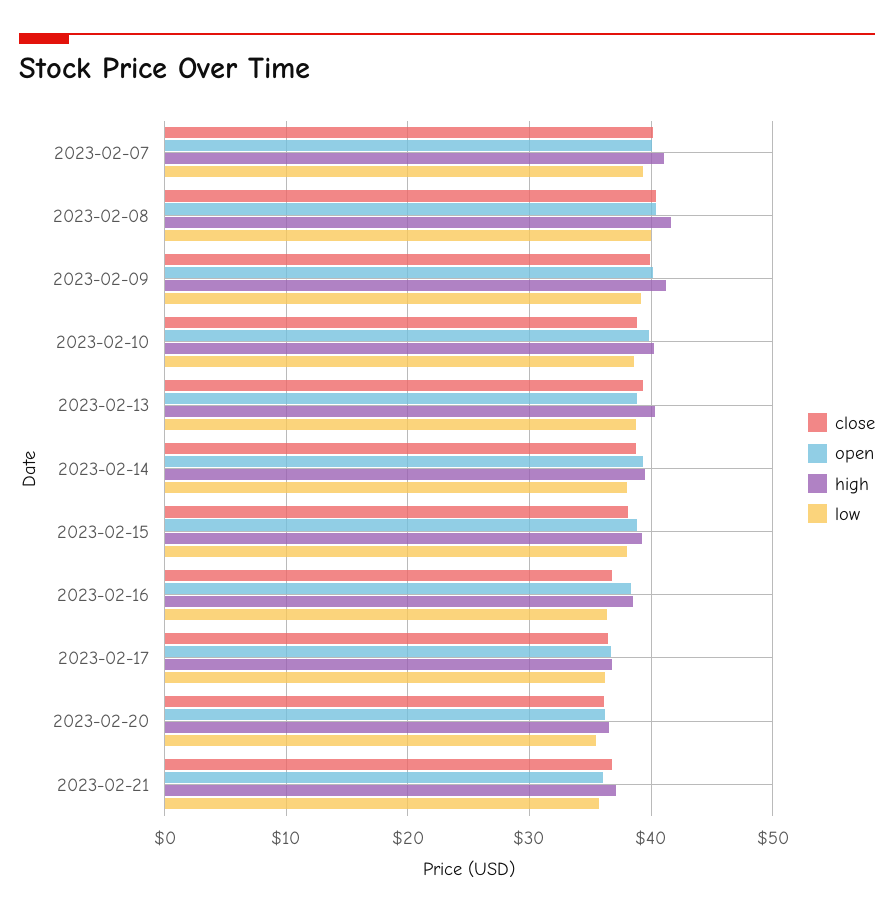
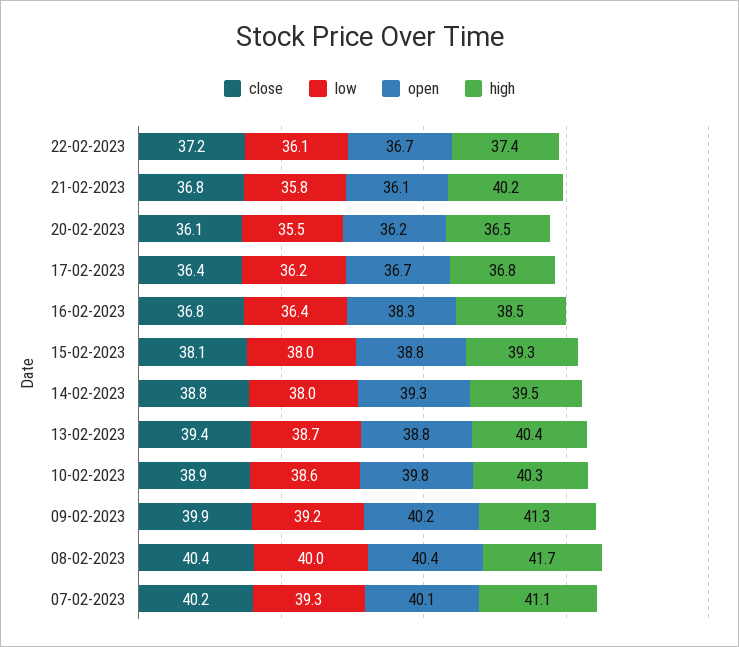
high, 2023-02-21: 37 -> 40.2
close, 22-02-2023: none -> 37.2
low, 22-02-2023: none -> 36.1
open, 22-02-2023: none -> 36.7
high, 22-02-2023: none -> 37.4

